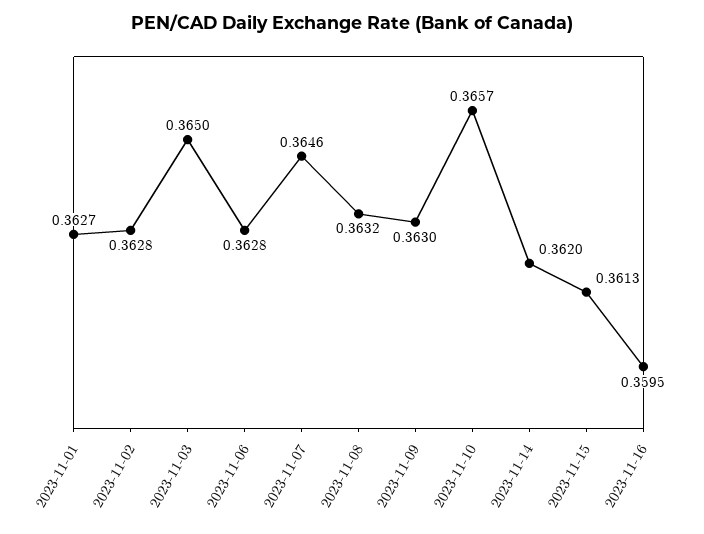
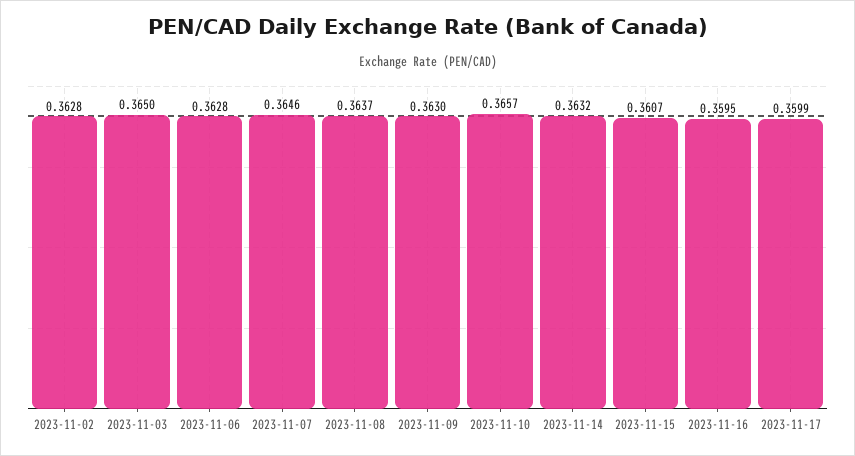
2023-11-01: 0.3627 -> none
2023-11-08: 0.3632 -> 0.3637
2023-11-14: 0.362 -> 0.3632
2023-11-15: 0.3613 -> 0.3607
2023-11-17: none -> 0.3599

